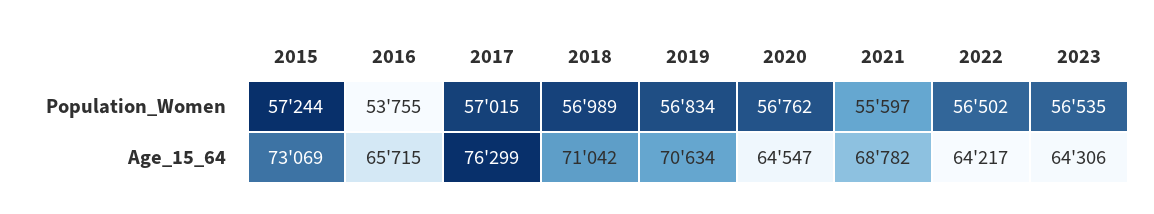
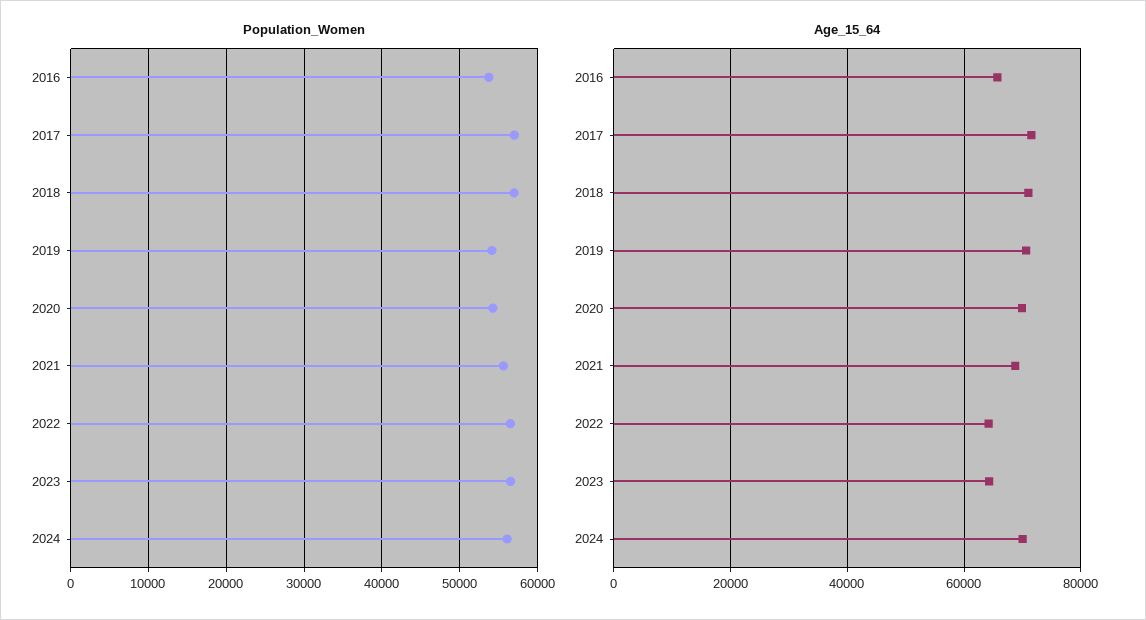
Population_Women, 2015: 57244 -> none
Population_Women, 2019: 56834 -> 54000
Population_Women, 2020: 56762 -> 54000
Age_15_64, 2015: 73069 -> none
Age_15_64, 2017: 76299 -> 72000
Age_15_64, 2020: 64547 -> 70000
Population_Women, 2024: none -> 56000
Age_15_64, 2024: none -> 70000

